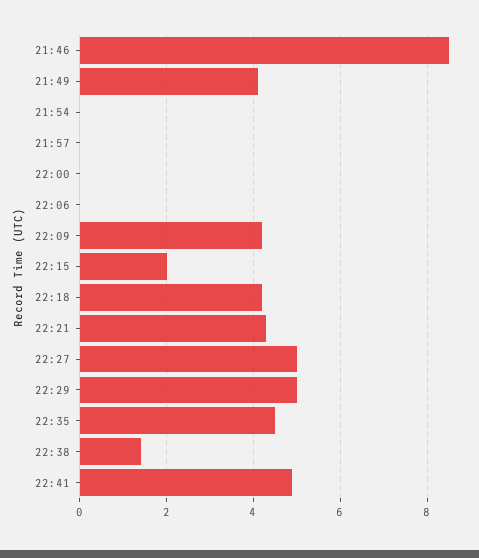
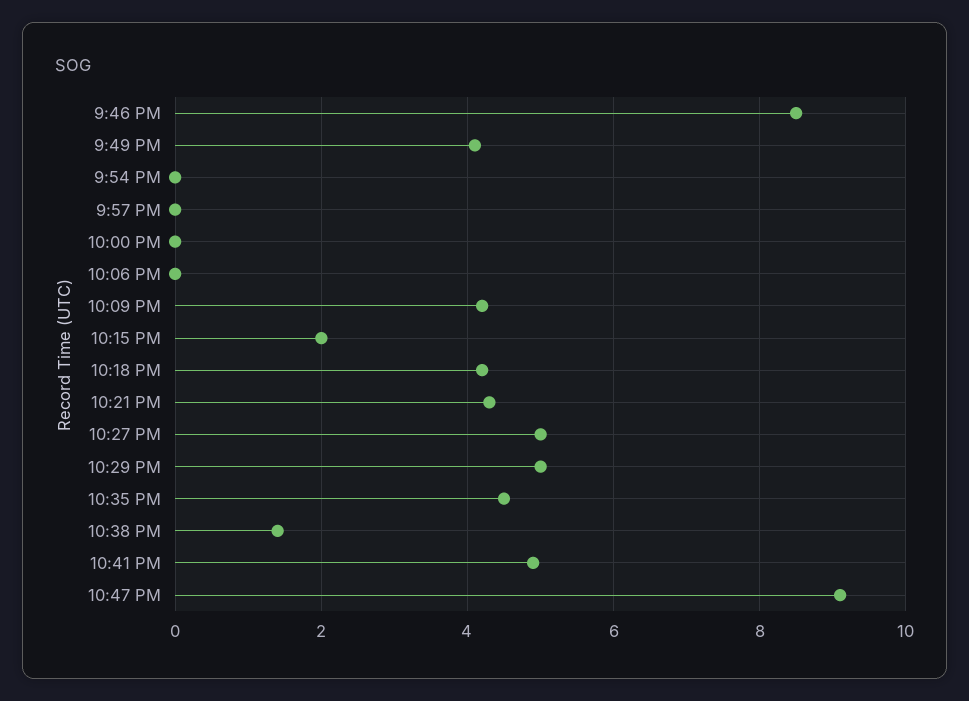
10:47 PM: none -> 9

